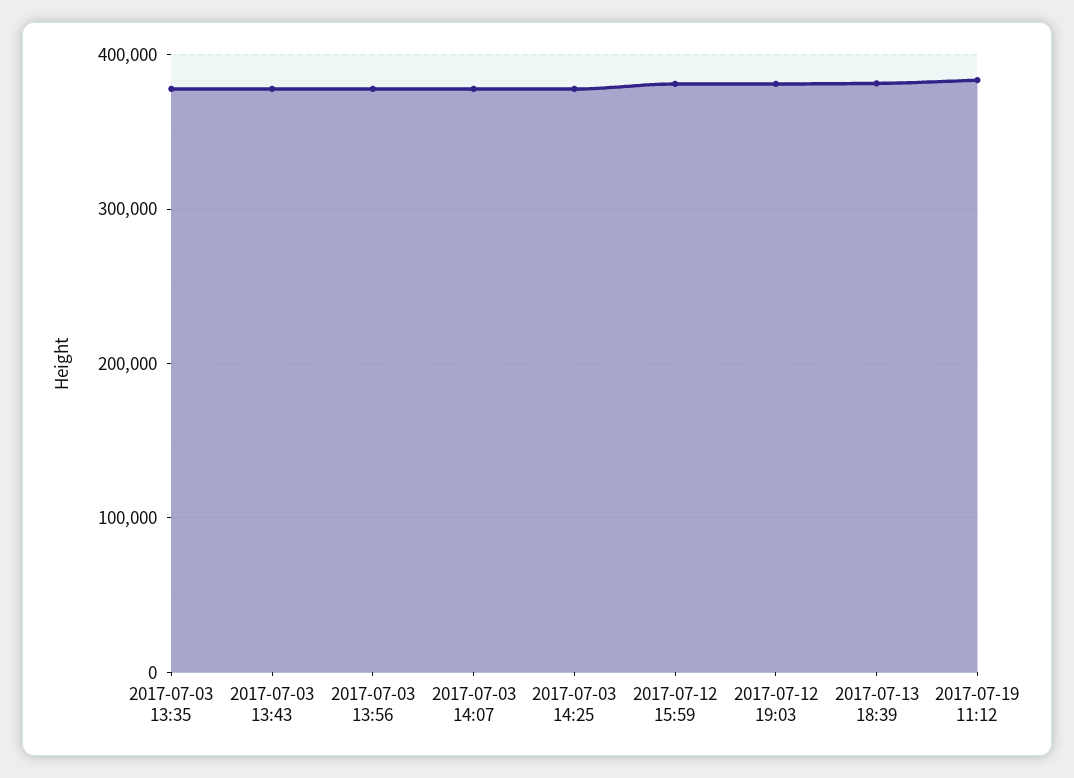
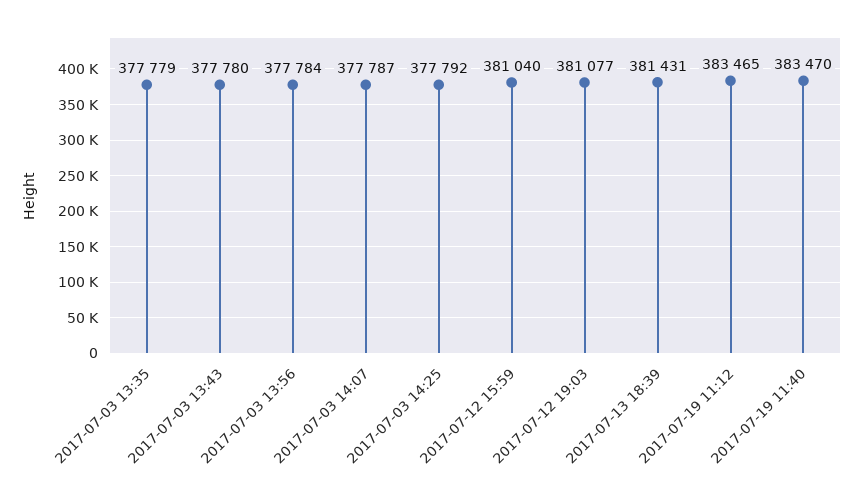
2017-07-19 11:40: none -> 383470

